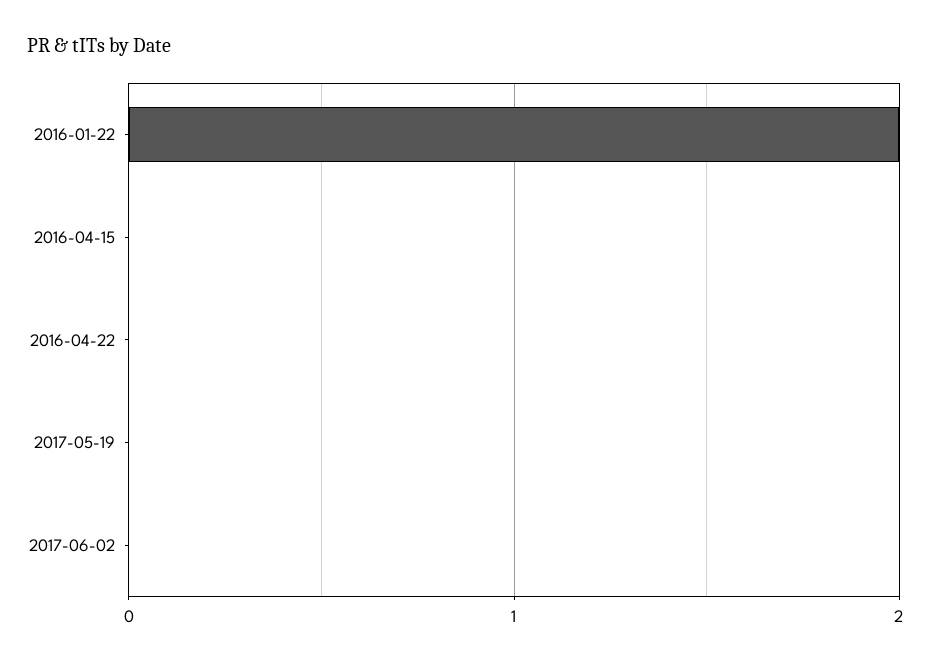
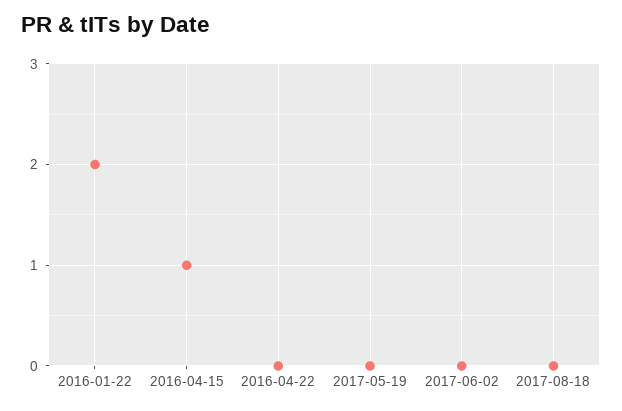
2016-04-15: 0 -> 1
2017-08-18: none -> 0

